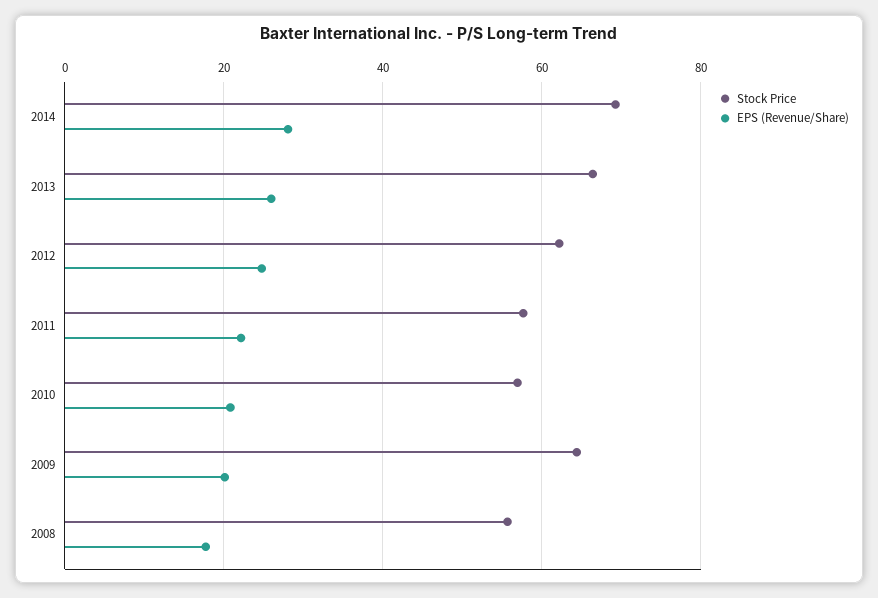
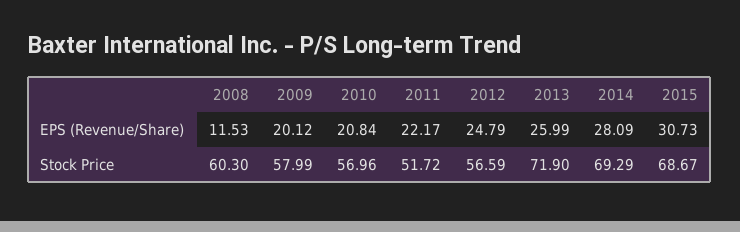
Stock Price, 2013: 66 -> 71.9
Stock Price, 2012: 62 -> 56.59
Stock Price, 2011: 58 -> 51.72
Stock Price, 2009: 64 -> 57.99
Stock Price, 2008: 56 -> 60.3
EPS (Revenue/Share), 2008: 18 -> 11.53
EPS (Revenue/Share), 2015: none -> 30.73
Stock Price, 2015: none -> 68.67

